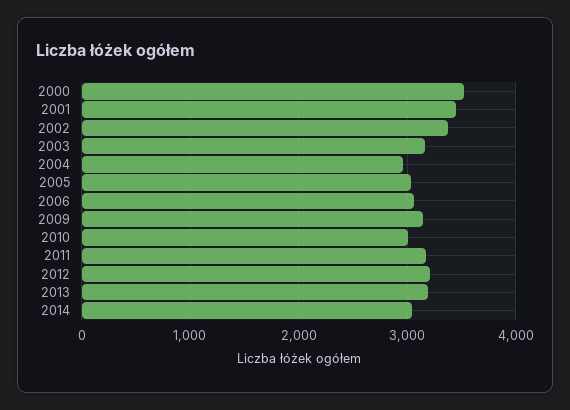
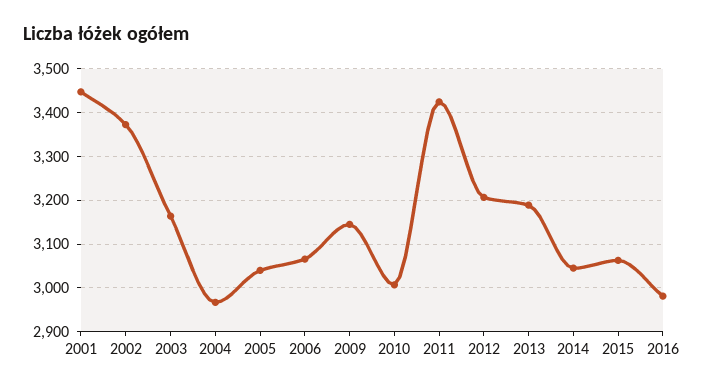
2000: 3500 -> none
2011: 3200 -> 3420
2015: none -> 3060
2016: none -> 2980

